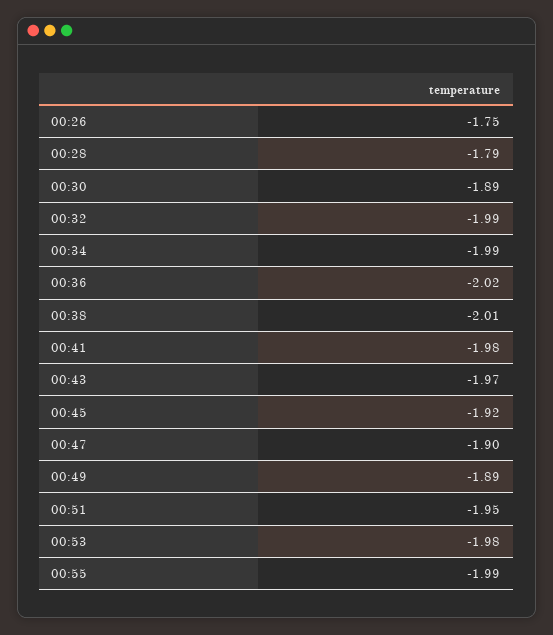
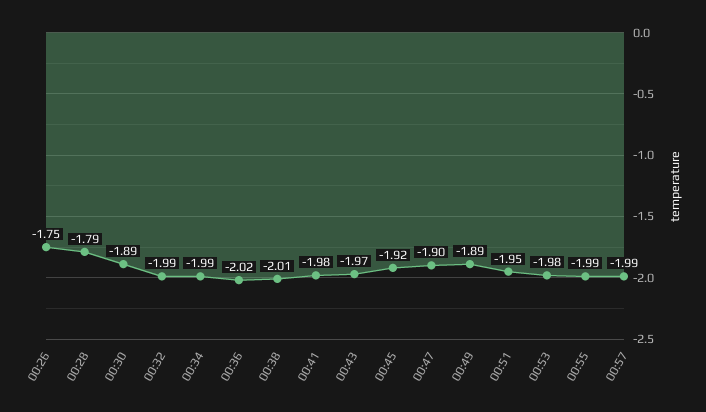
00:57: none -> -1.99

